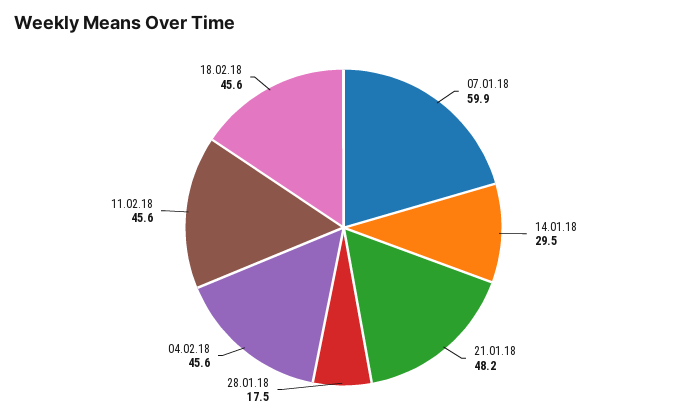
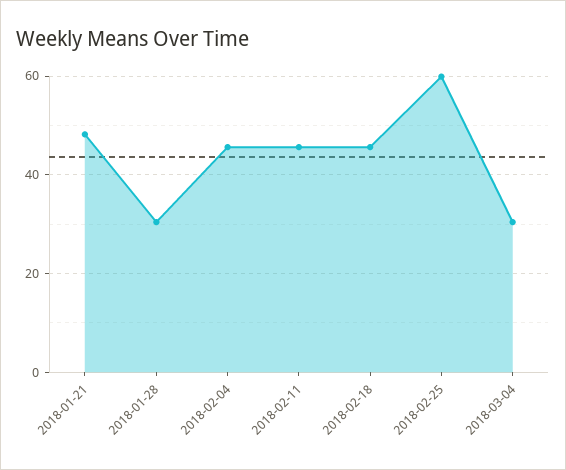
07.01.18: 59.9 -> none
14.01.18: 29.5 -> none
28.01.18: 17.5 -> 30
2018-02-25: none -> 60
2018-03-04: none -> 30

